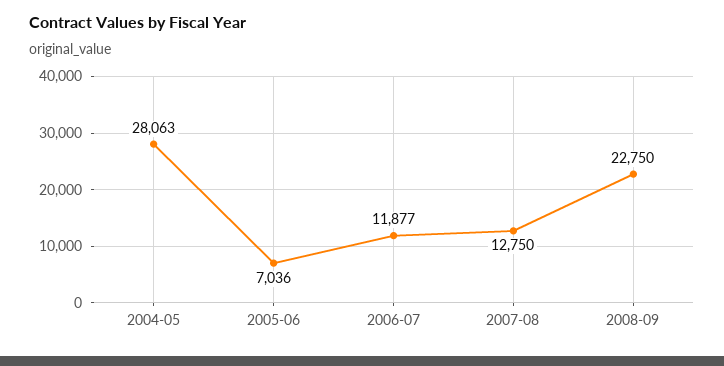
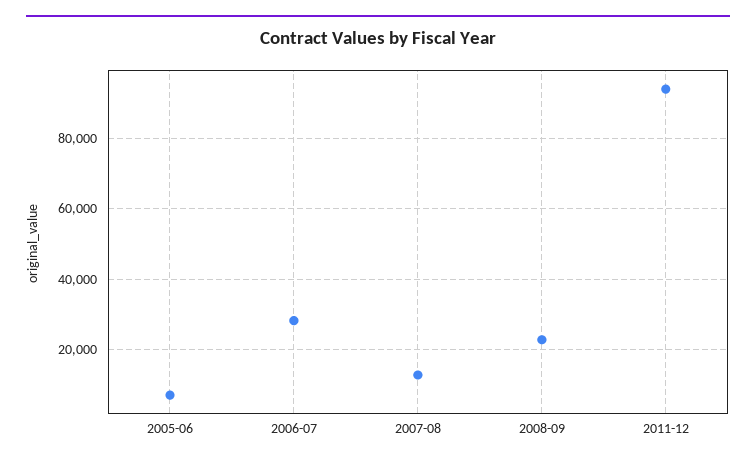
2004-05: 28063 -> none
2006-07: 11877 -> 28000
2011-12: none -> 94000

